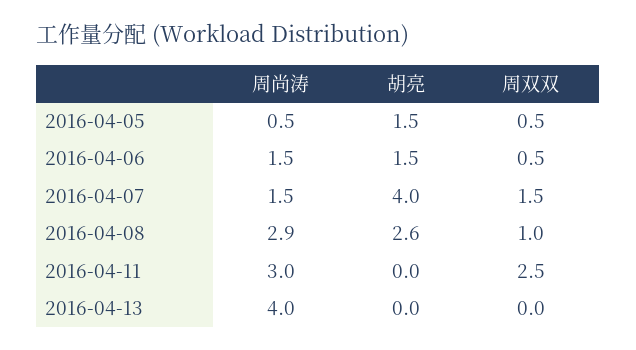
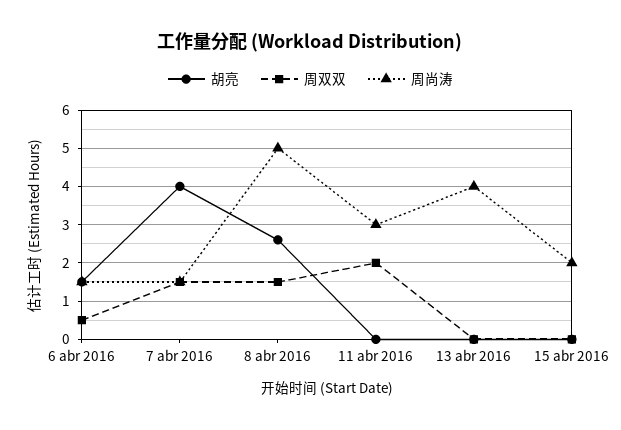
周尚涛, 2016-04-05: 0.5 -> none
胡亮, 2016-04-05: 1.5 -> none
周双双, 2016-04-05: 0.5 -> none
周尚涛, 2016-04-08: 2.9 -> 5
周双双, 2016-04-08: 1 -> 1.5
周双双, 2016-04-11: 2.5 -> 2
胡亮, 15 abr 2016: none -> 0
周双双, 15 abr 2016: none -> 0
周尚涛, 15 abr 2016: none -> 2

